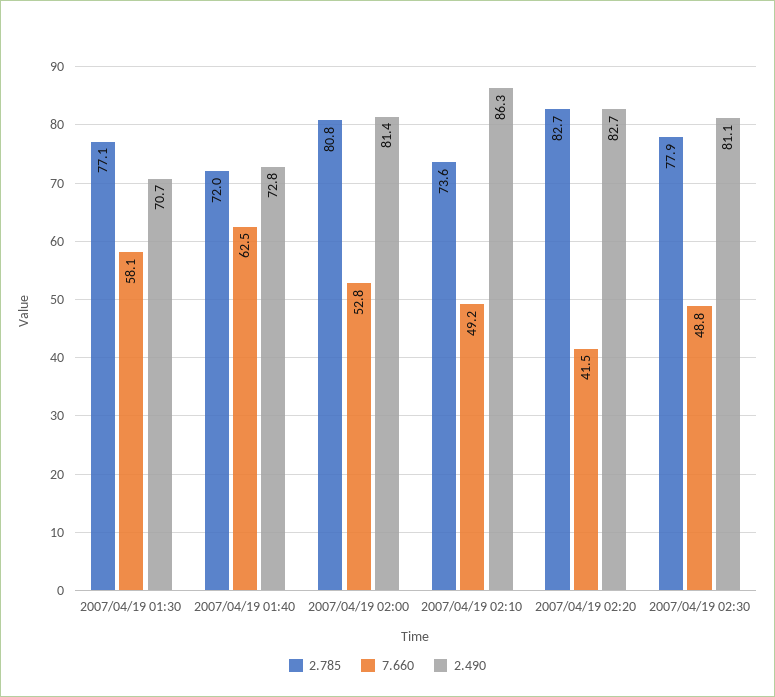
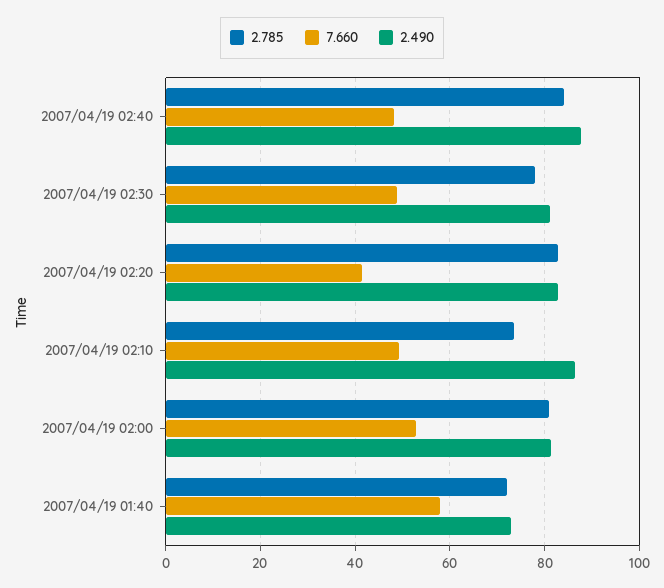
2.785, 2007/04/19 01:30: 77.1 -> none
7.660, 2007/04/19 01:30: 58.1 -> none
2.490, 2007/04/19 01:30: 70.7 -> none
7.660, 2007/04/19 01:40: 62.5 -> 58
2.785, 2007/04/19 02:40: none -> 84
7.660, 2007/04/19 02:40: none -> 48
2.490, 2007/04/19 02:40: none -> 88

